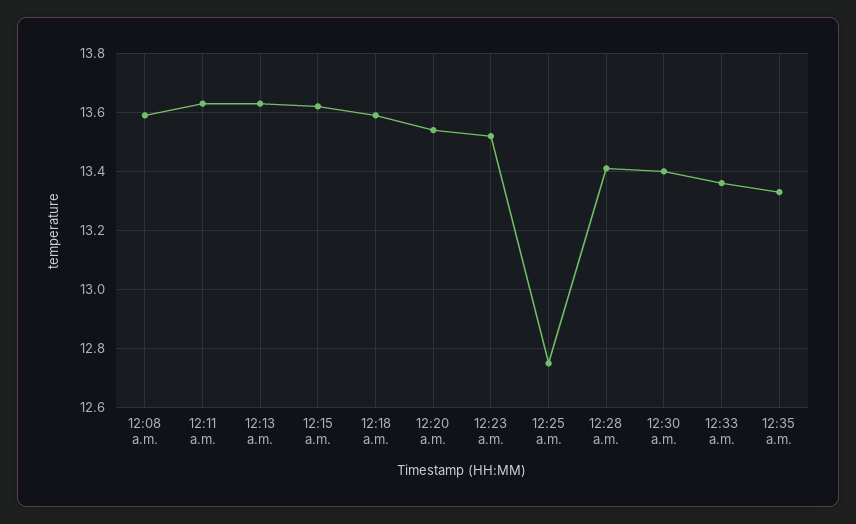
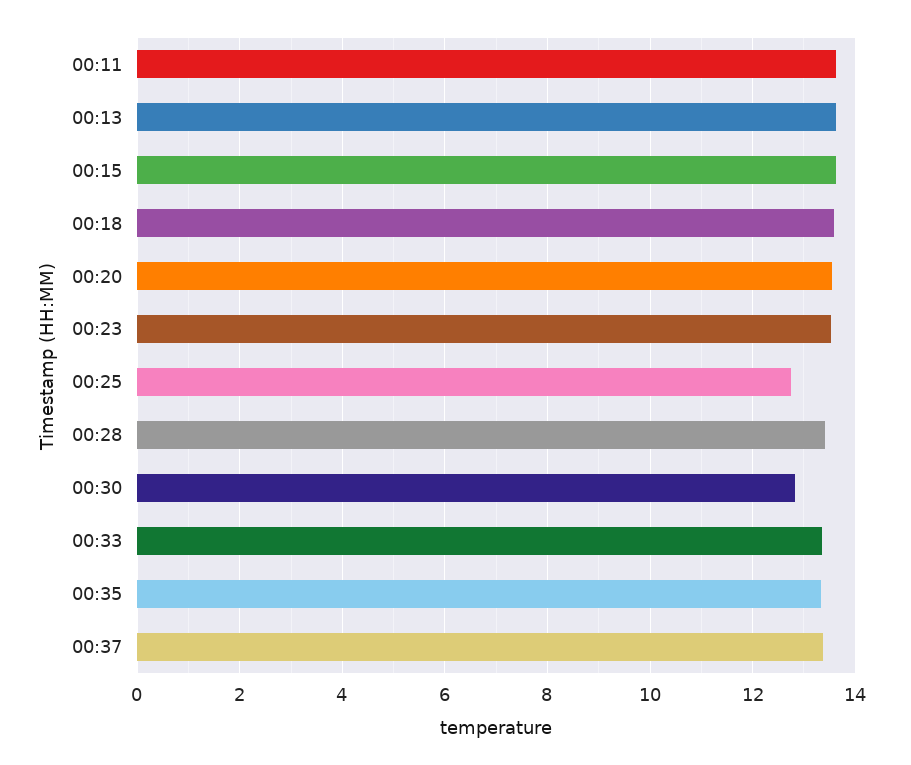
12:08 a.m.: 13.6 -> none
12:30 a.m.: 13.4 -> 12.8
00:37: none -> 13.4

